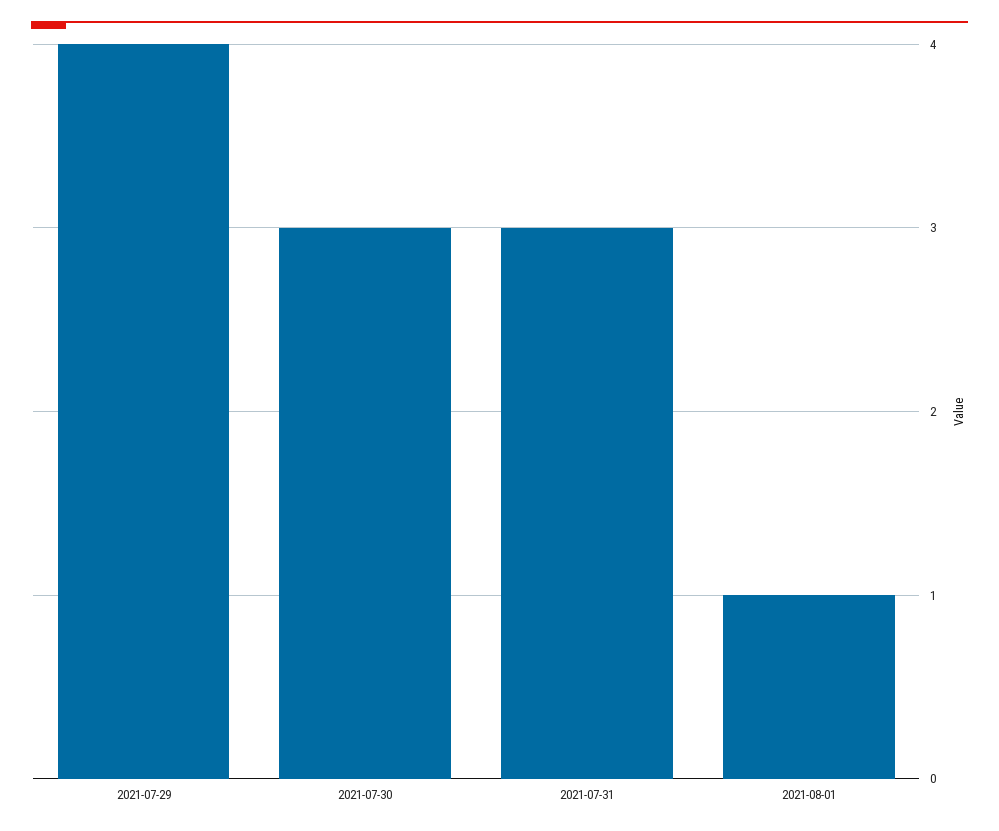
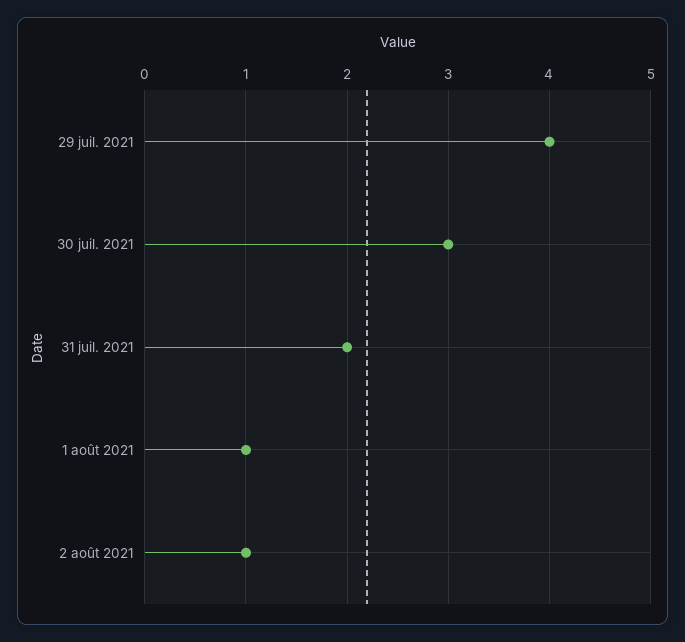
2021-07-31: 3 -> 2
2 août 2021: none -> 1

